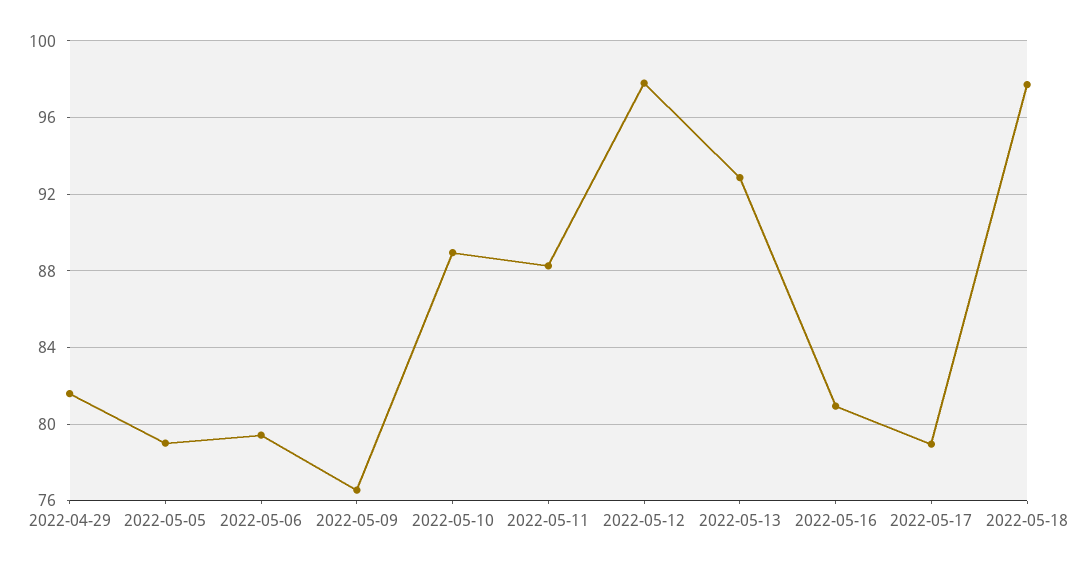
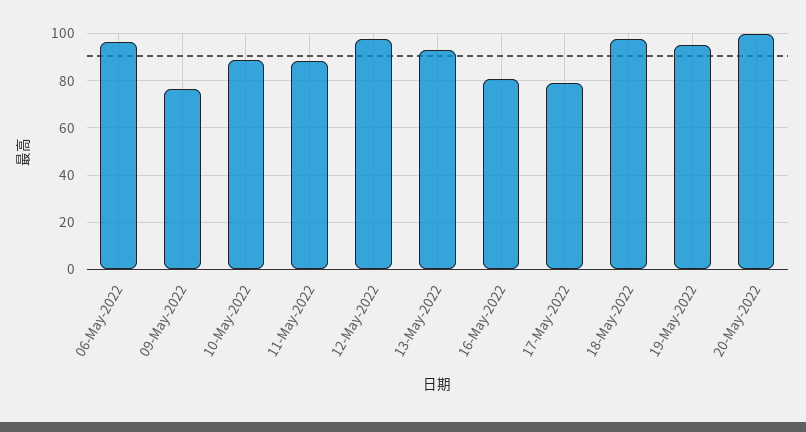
2022-04-29: 81.5 -> none
2022-05-05: 79 -> none
2022-05-06: 79.5 -> 95
19-May-2022: none -> 95
20-May-2022: none -> 100

